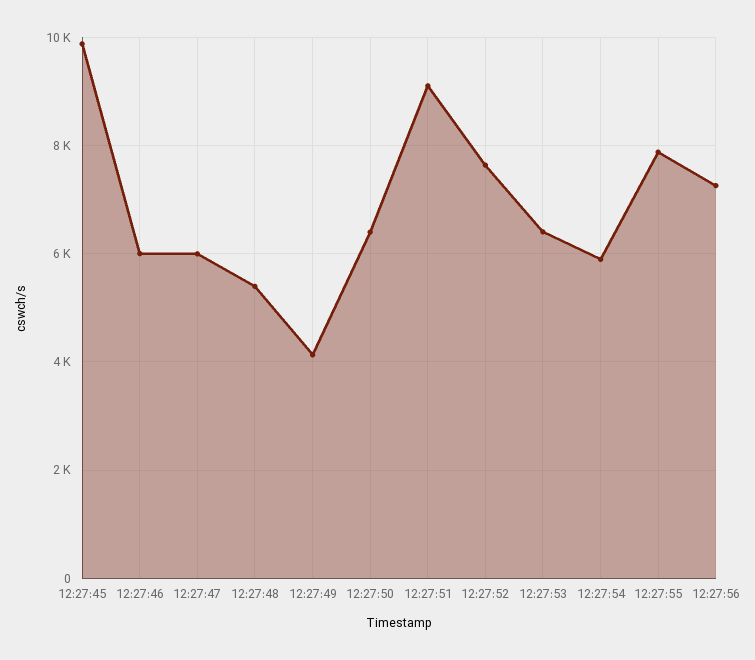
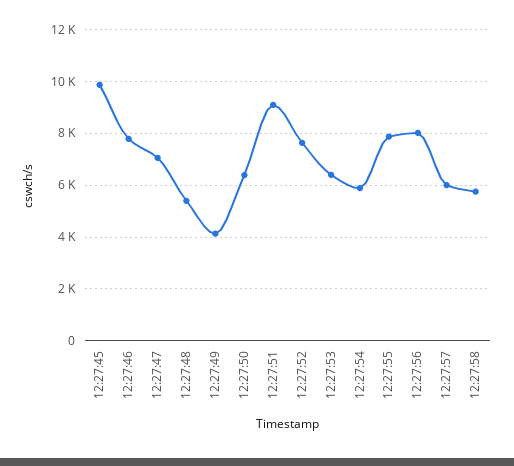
12:27:46: 6000 -> 7750
12:27:47: 6000 -> 7000
12:27:56: 7200 -> 8000
12:27:57: none -> 6000
12:27:58: none -> 5750

